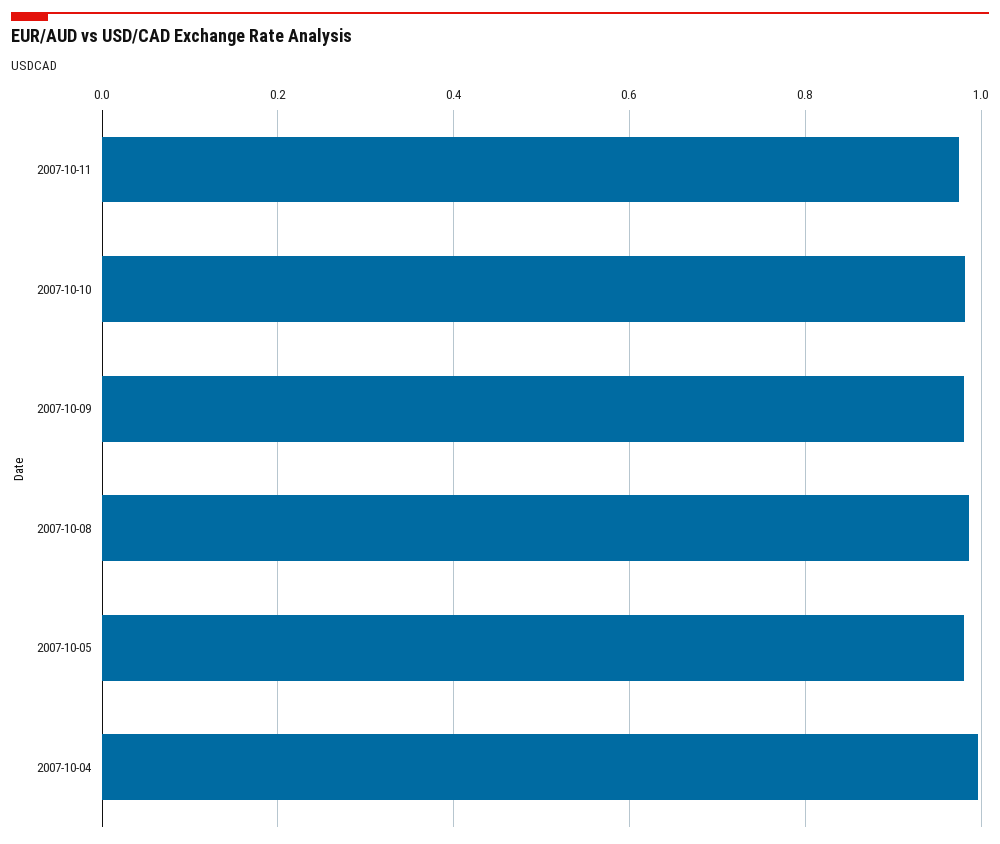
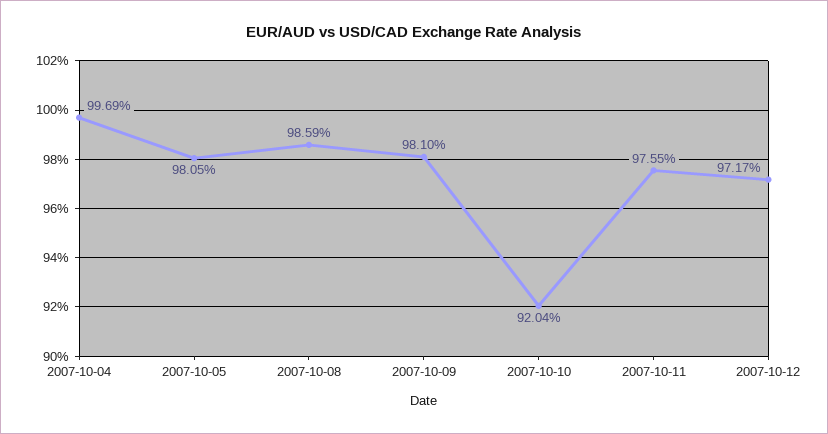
2007-10-10: 0.98 -> 0.9204
2007-10-12: none -> 0.9717

